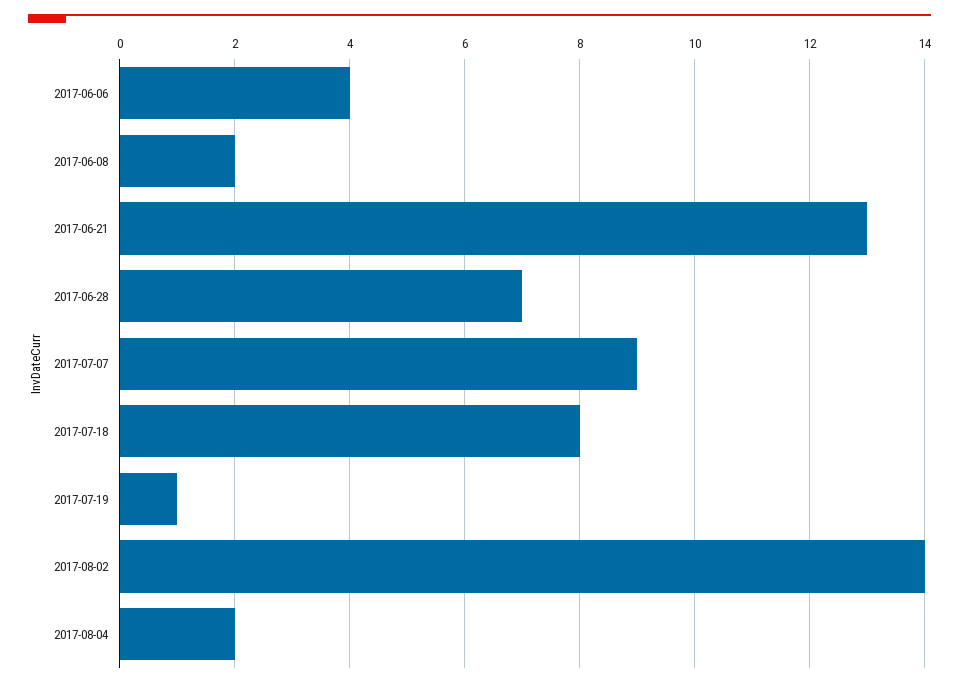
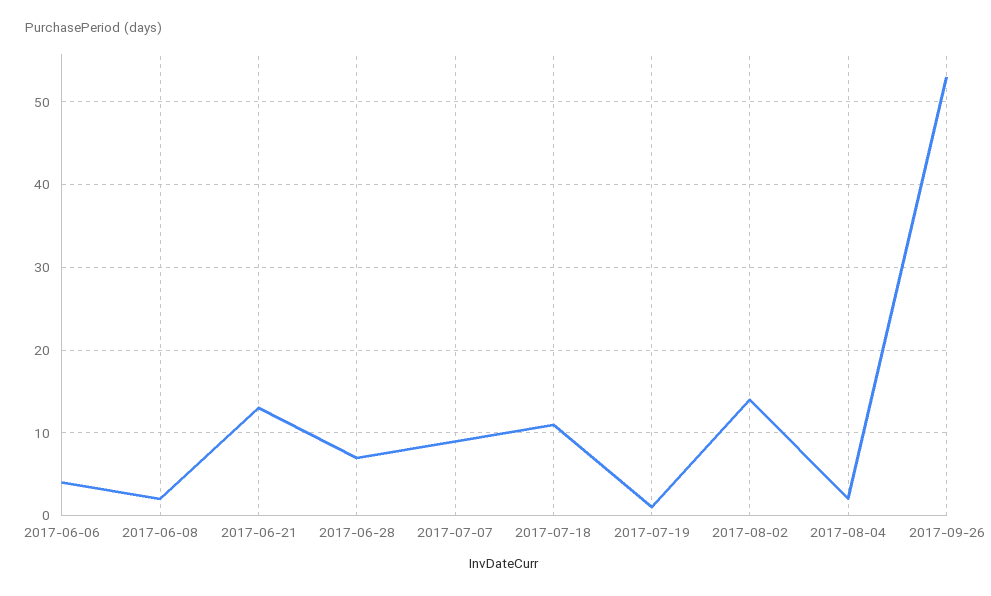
2017-07-18: 8 -> 11
2017-09-26: none -> 53

